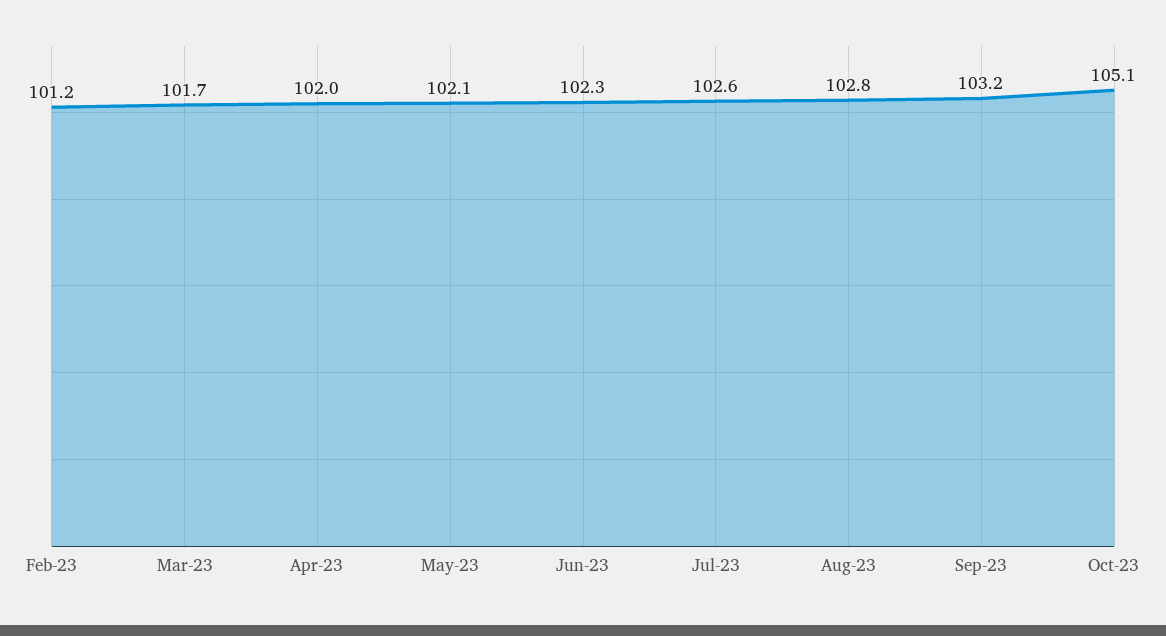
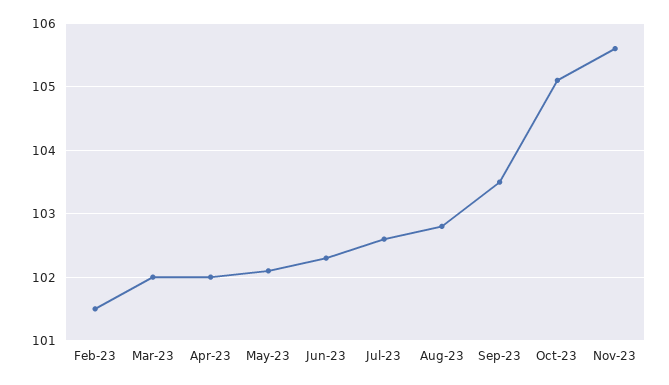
Feb-23: 101.2 -> 101.5
Mar-23: 101.7 -> 102
Sep-23: 103.2 -> 103.5
Nov-23: none -> 105.6

